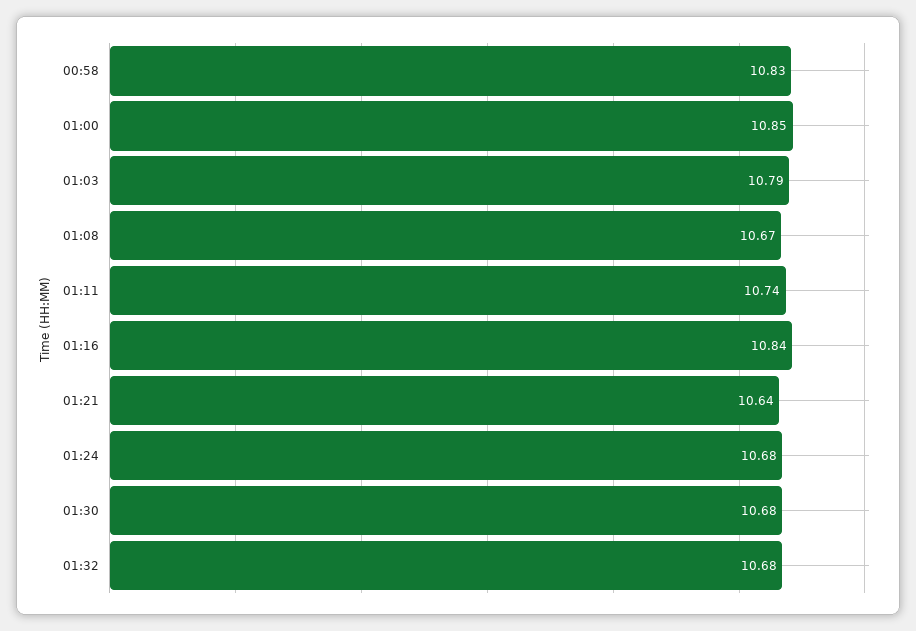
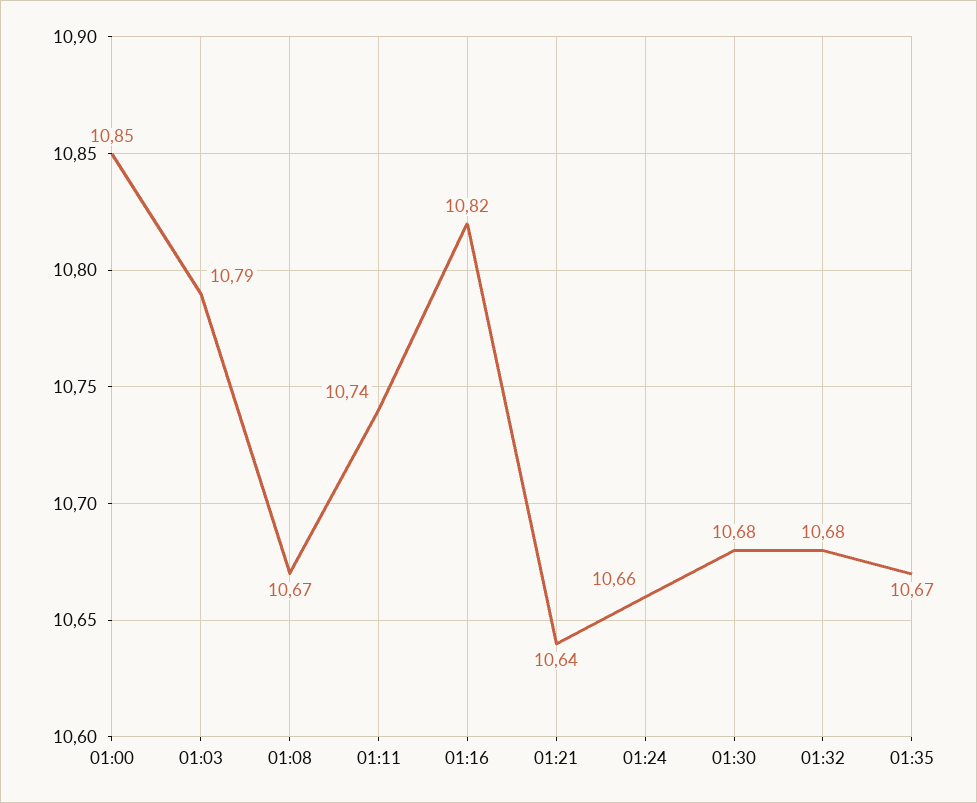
00:58: 10.83 -> none
01:16: 10.84 -> 10.82
01:24: 10.68 -> 10.66
01:35: none -> 10.67

